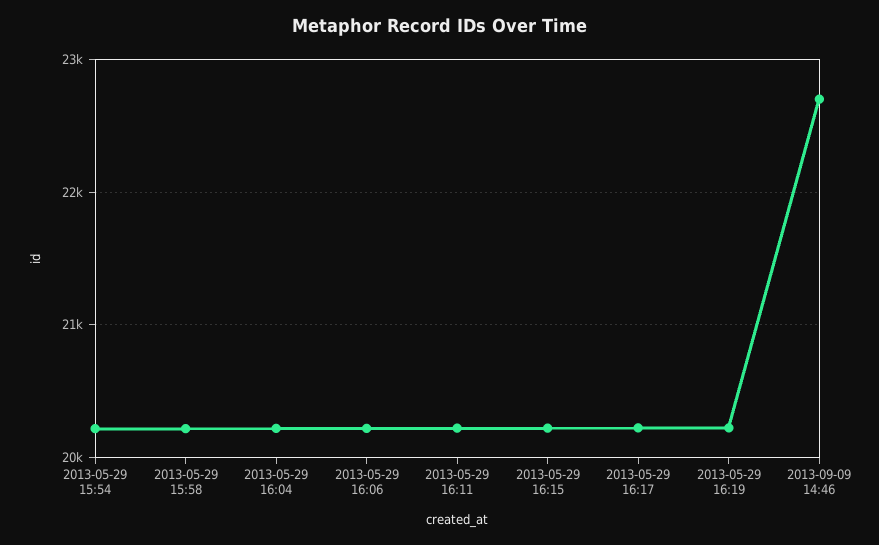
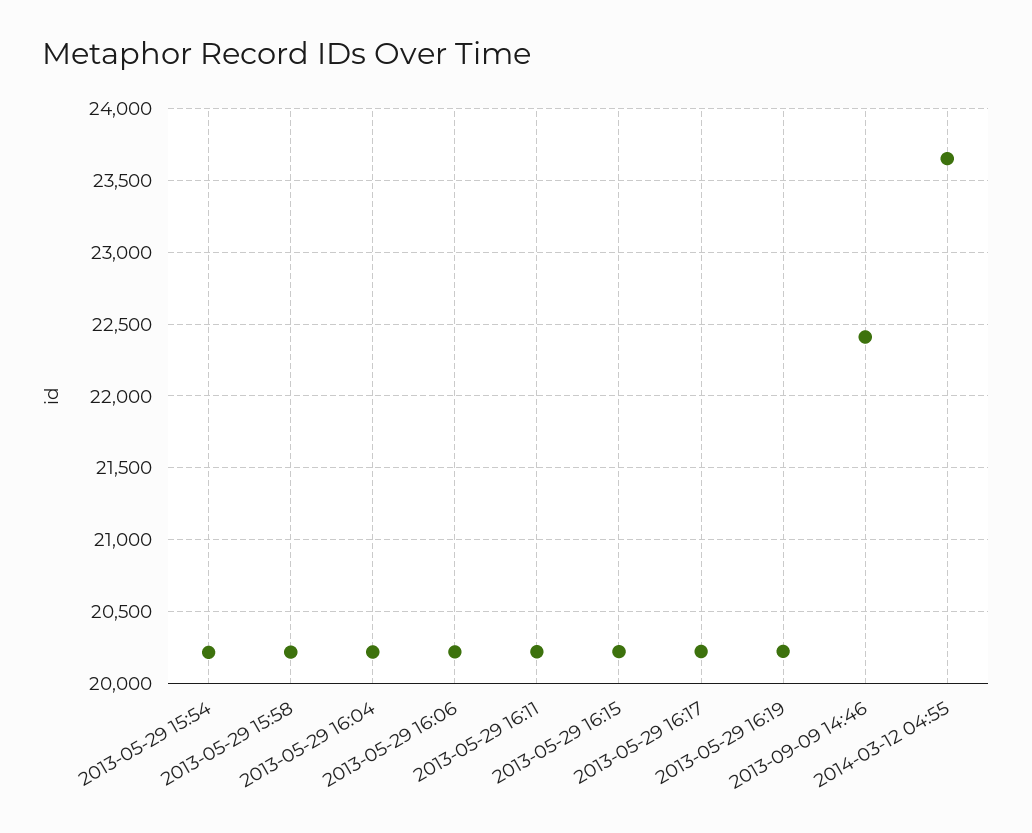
2013-09-09 14:46: 22700 -> 22400
2014-03-12 04:55: none -> 23650

